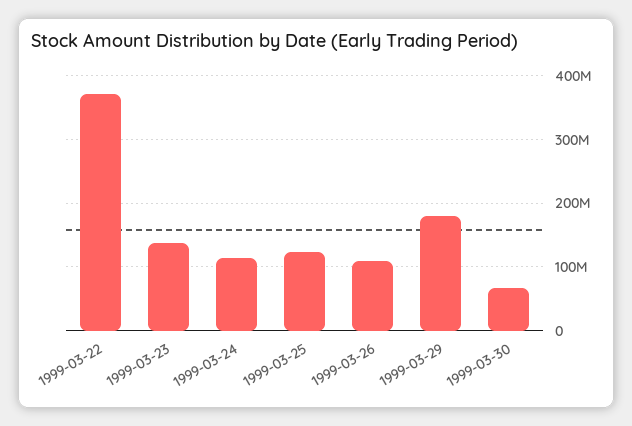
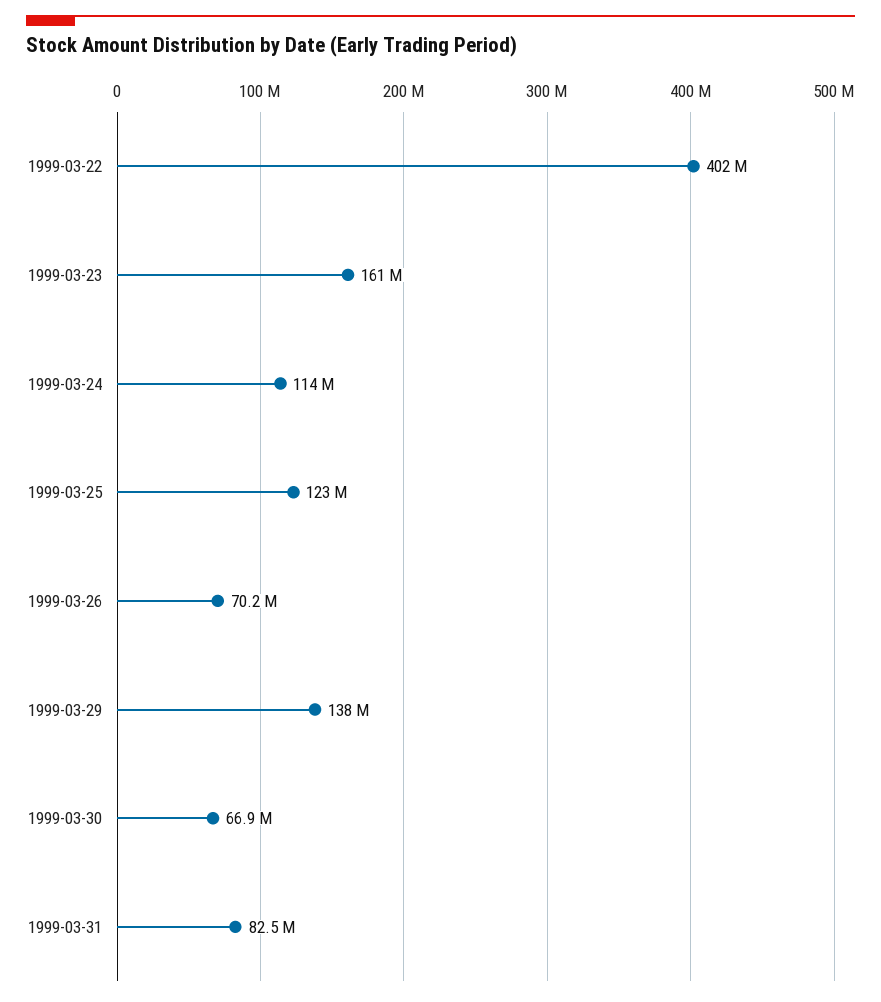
1999-03-22: 370000000 -> 402000000
1999-03-23: 140000000 -> 161000000
1999-03-26: 110000000 -> 70200000
1999-03-29: 180000000 -> 138000000
1999-03-31: none -> 82500000

